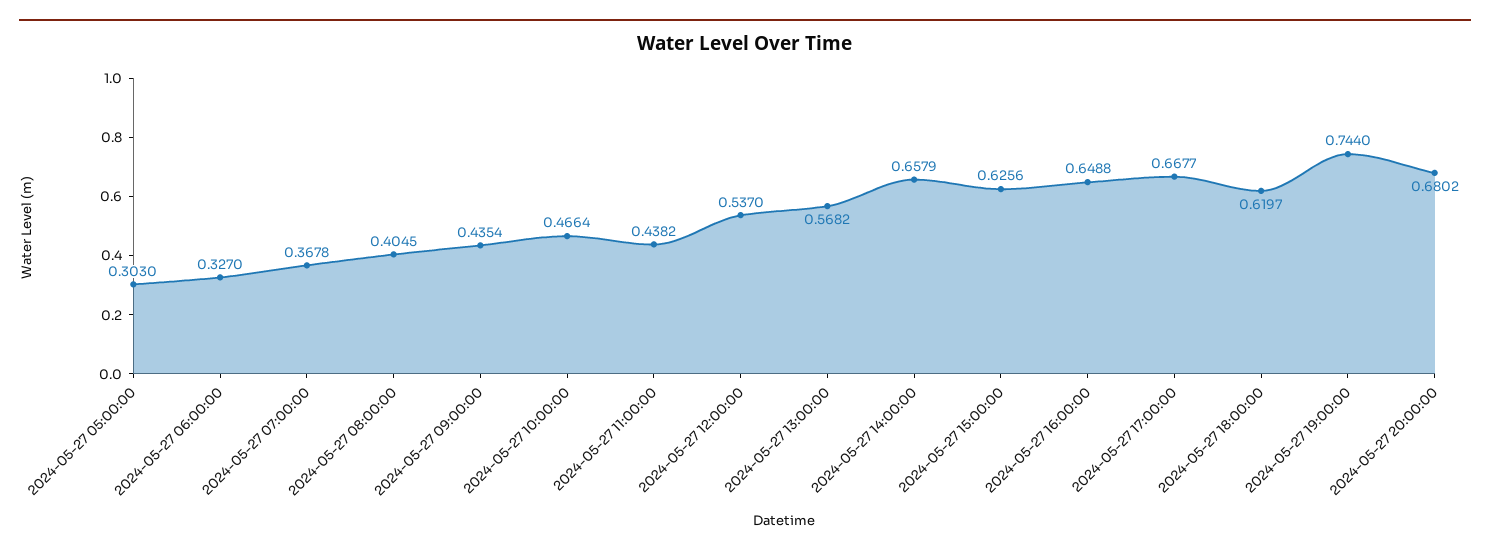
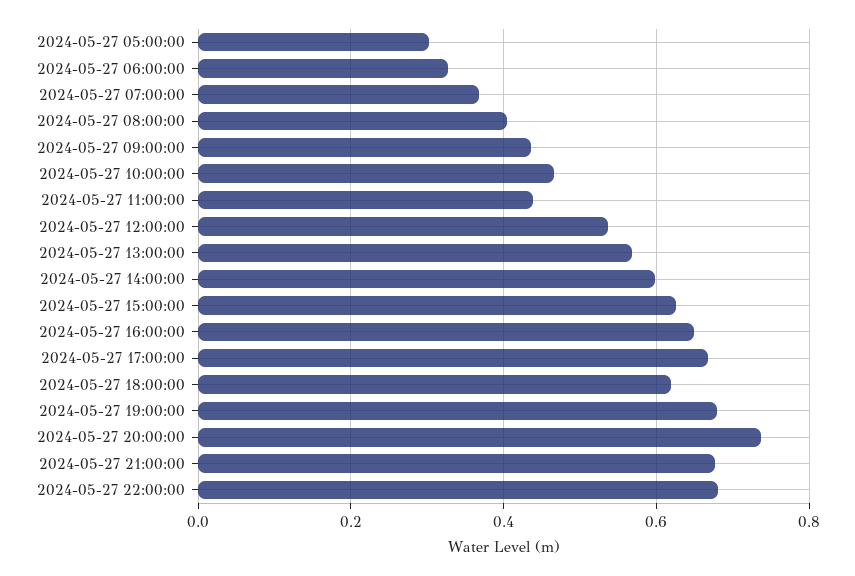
2024-05-27 14:00:00: 0.6579 -> 0.6
2024-05-27 19:00:00: 0.744 -> 0.68
2024-05-27 20:00:00: 0.6802 -> 0.74
2024-05-27 21:00:00: none -> 0.68
2024-05-27 22:00:00: none -> 0.68

